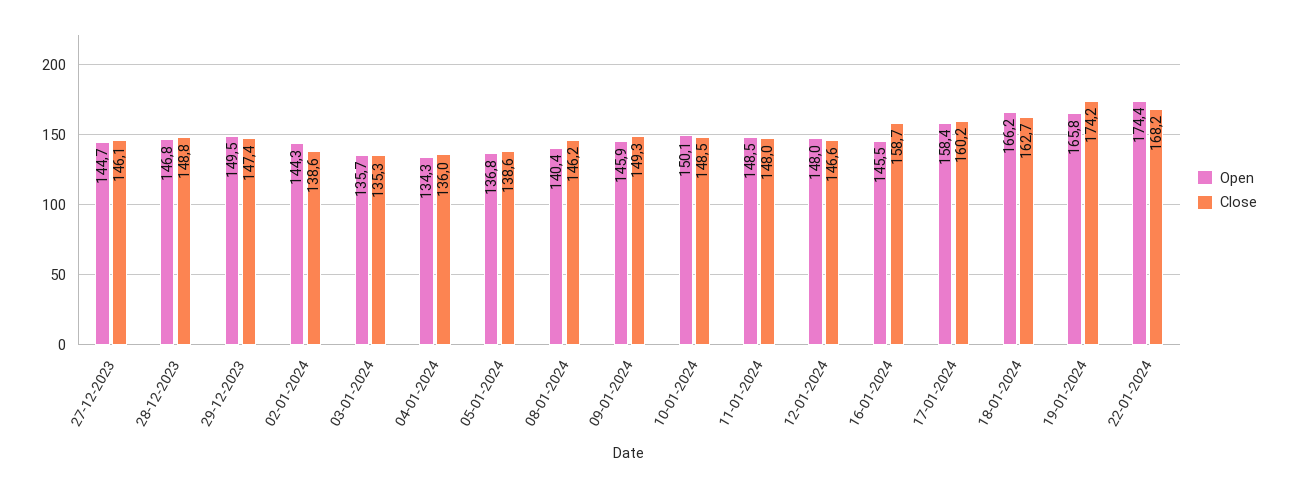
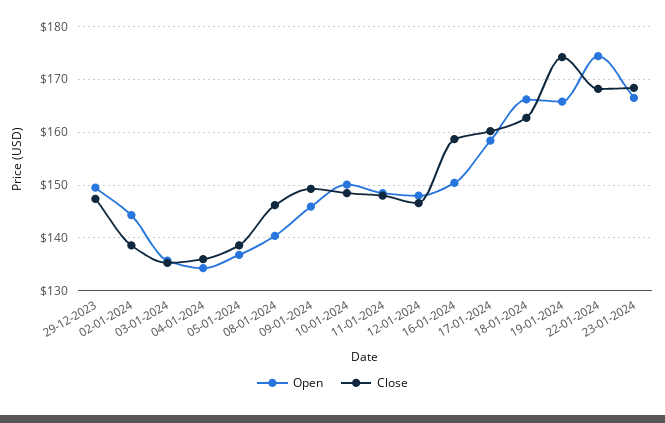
Open, 27-12-2023: 144.7 -> none
Close, 27-12-2023: 146.1 -> none
Open, 28-12-2023: 146.8 -> none
Close, 28-12-2023: 148.8 -> none
Open, 16-01-2024: 145.5 -> 150
Open, 23-01-2024: none -> 166
Close, 23-01-2024: none -> 168

